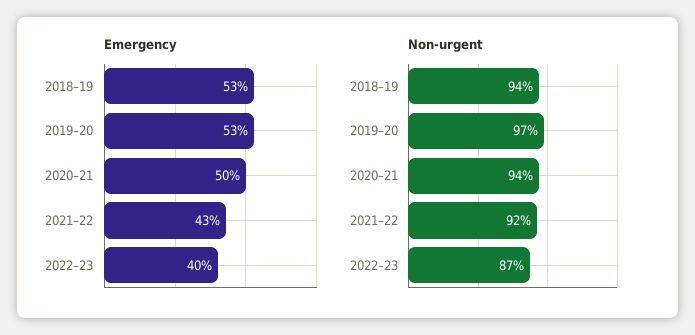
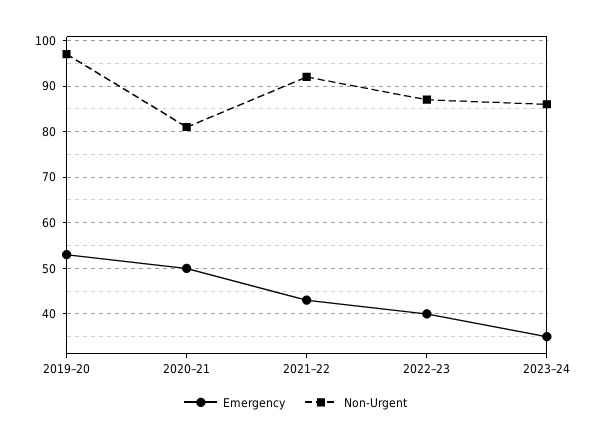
Emergency, 2018–19: 53 -> none
Non-urgent, 2018–19: 94 -> none
Non-urgent, 2020–21: 94 -> 80
Emergency, 2023–24: none -> 35
Non-urgent, 2023–24: none -> 85

